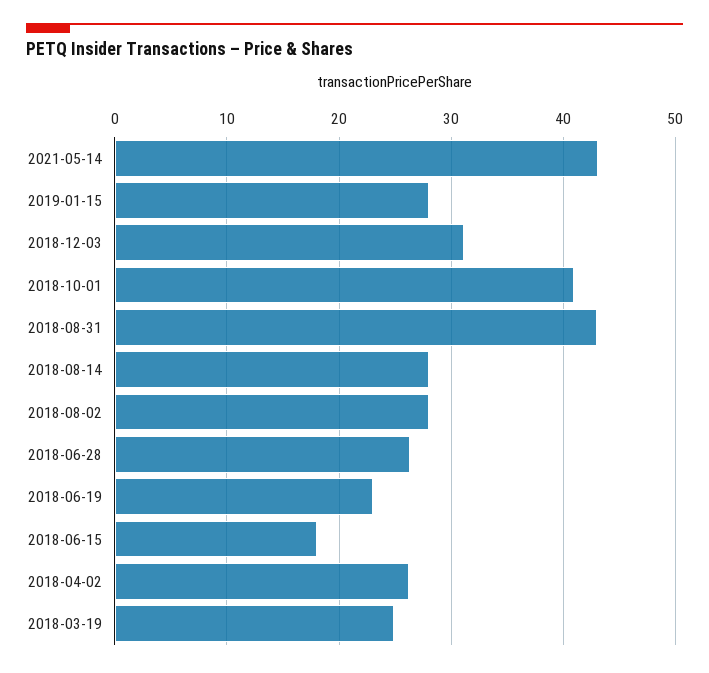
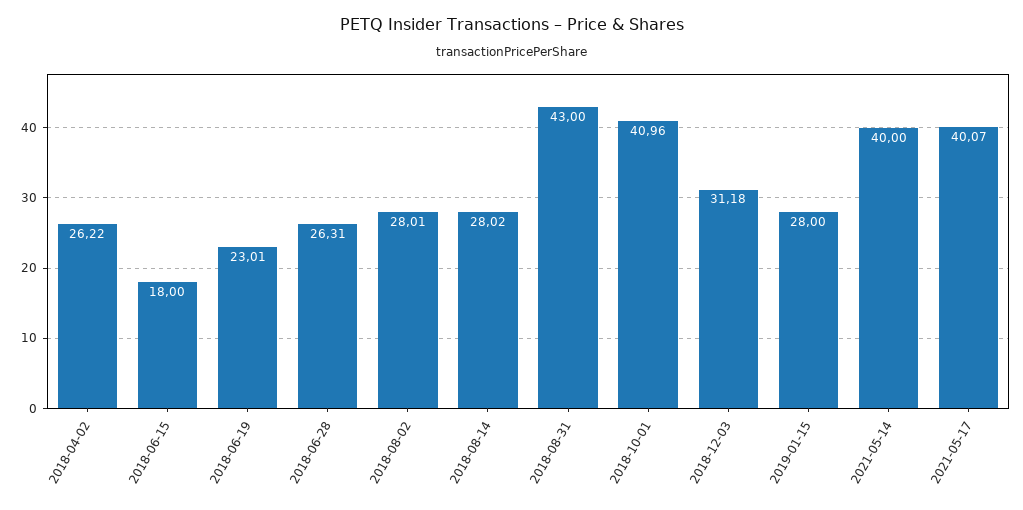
2021-05-14: 43 -> 40
2018-03-19: 25 -> none
2021-05-17: none -> 40.07

